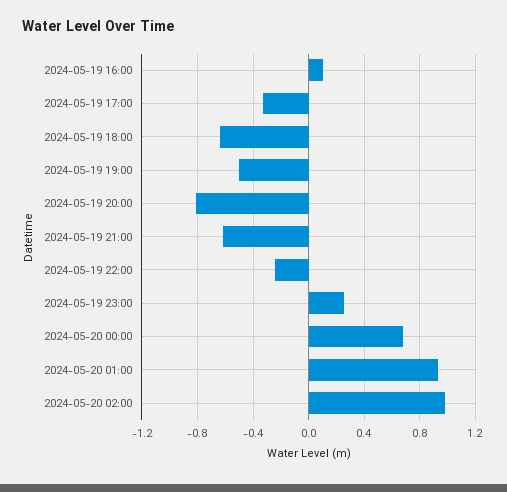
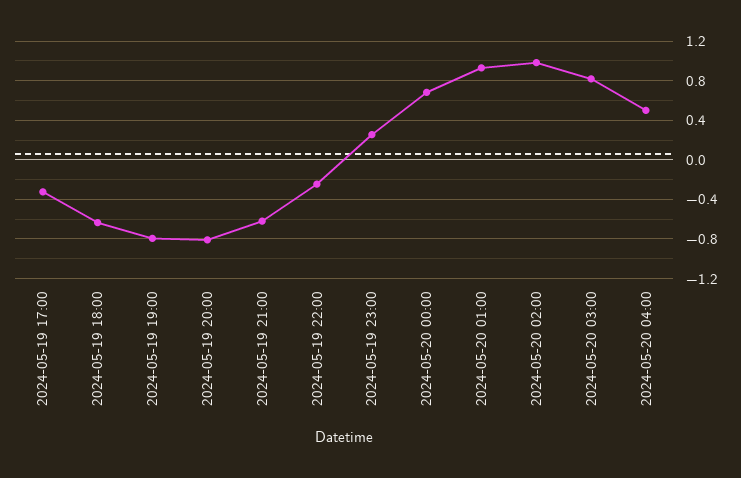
2024-05-19 16:00: 0.1 -> none
2024-05-19 19:00: -0.5 -> -0.8
2024-05-20 03:00: none -> 0.8
2024-05-20 04:00: none -> 0.5

